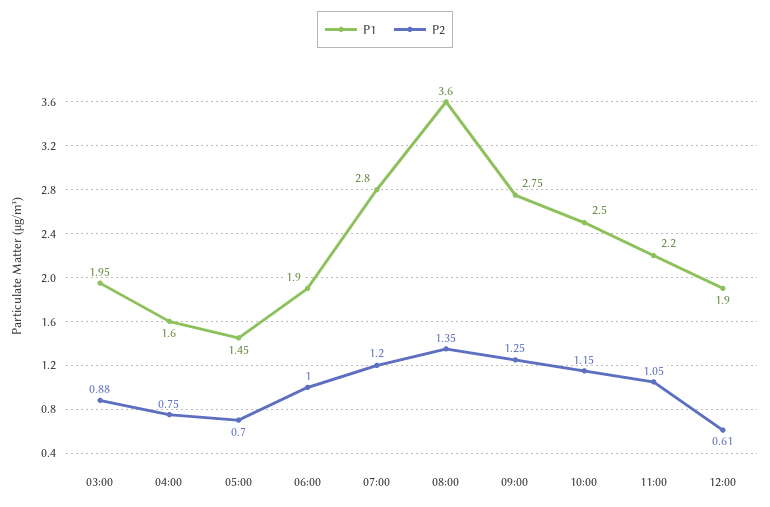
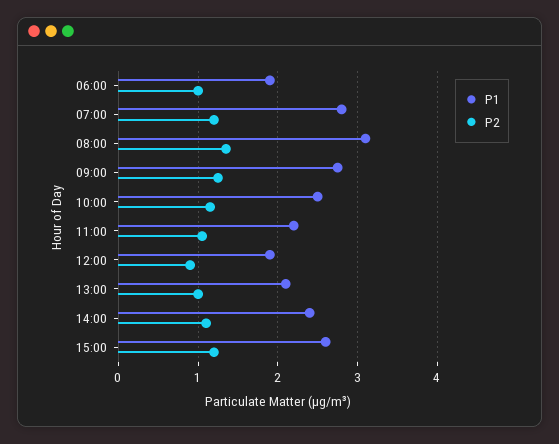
P1, 03:00: 1.95 -> none
P2, 03:00: 0.88 -> none
P1, 04:00: 1.6 -> none
P2, 04:00: 0.75 -> none
P1, 05:00: 1.45 -> none
P2, 05:00: 0.7 -> none
P1, 08:00: 3.6 -> 3.1
P2, 12:00: 0.61 -> 0.9
P1, 13:00: none -> 2.1
P2, 13:00: none -> 1
P1, 14:00: none -> 2.4
P2, 14:00: none -> 1.1
P1, 15:00: none -> 2.6
P2, 15:00: none -> 1.2

